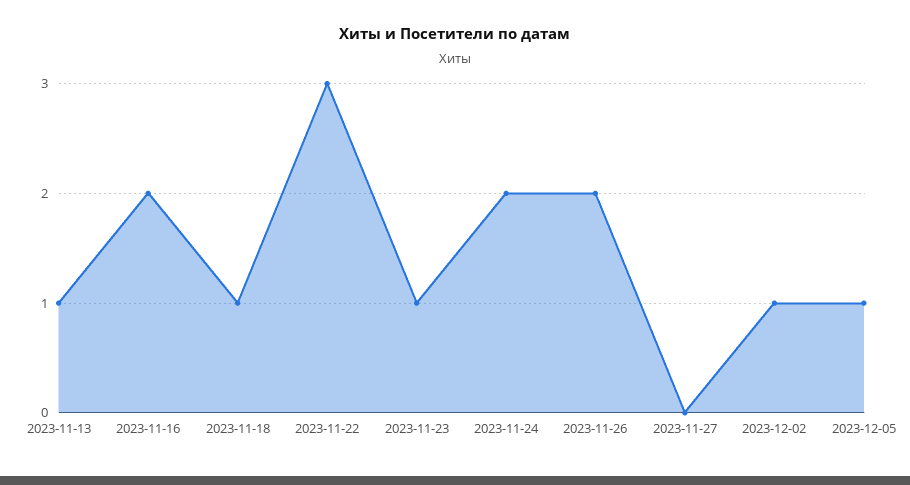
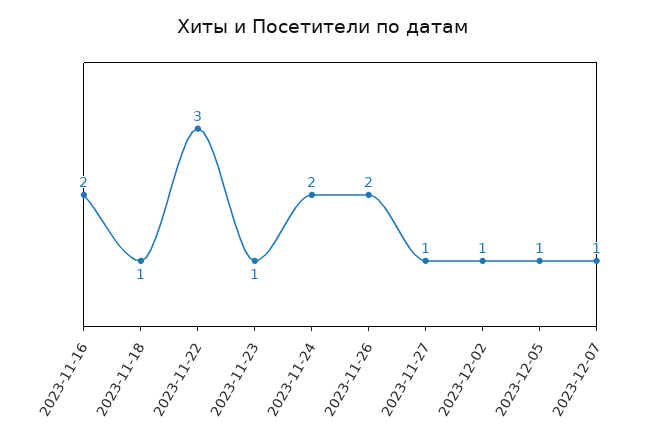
2023-11-13: 1 -> none
2023-11-27: 0 -> 1
2023-12-07: none -> 1

